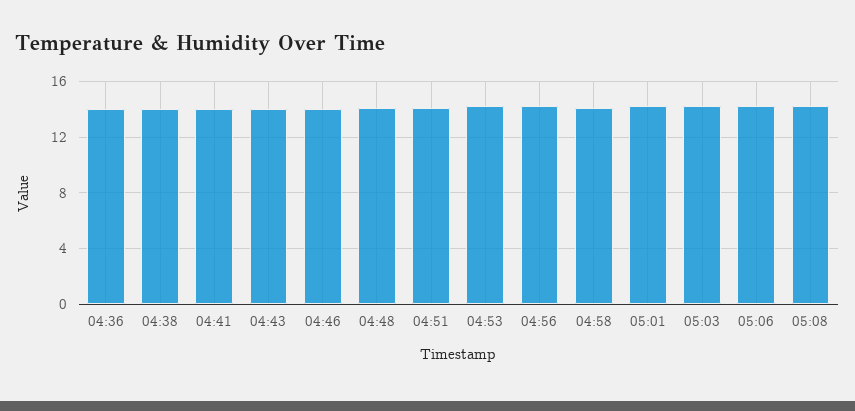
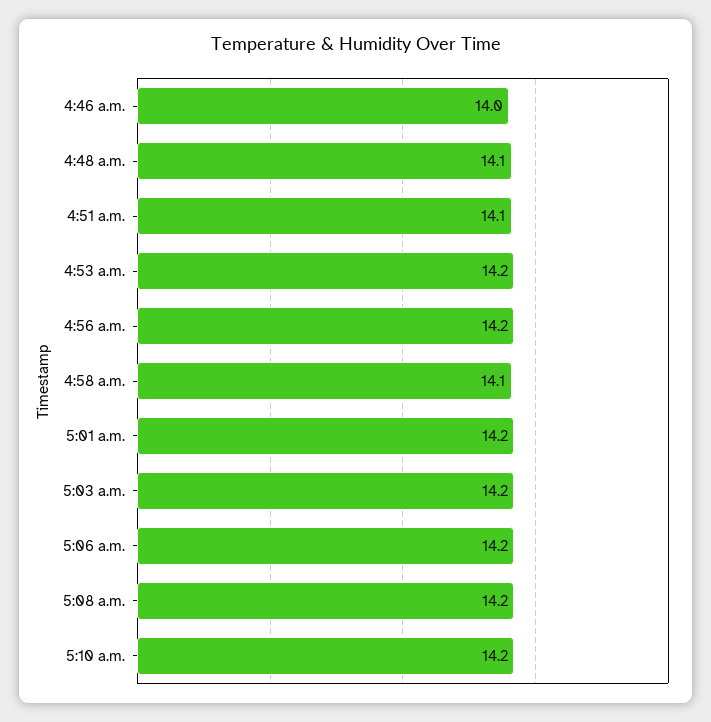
04:36: 14 -> none
04:38: 14 -> none
04:41: 14 -> none
04:43: 14 -> none
5:10 a.m.: none -> 14.2

